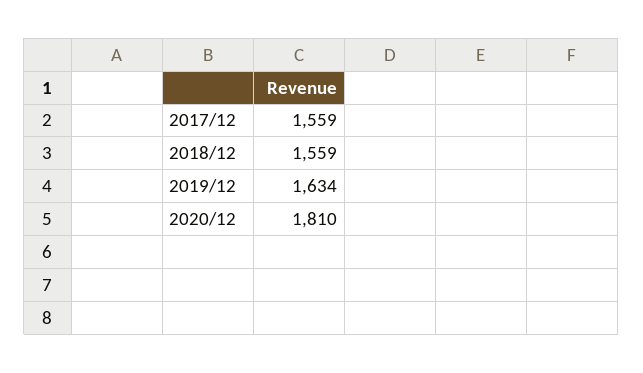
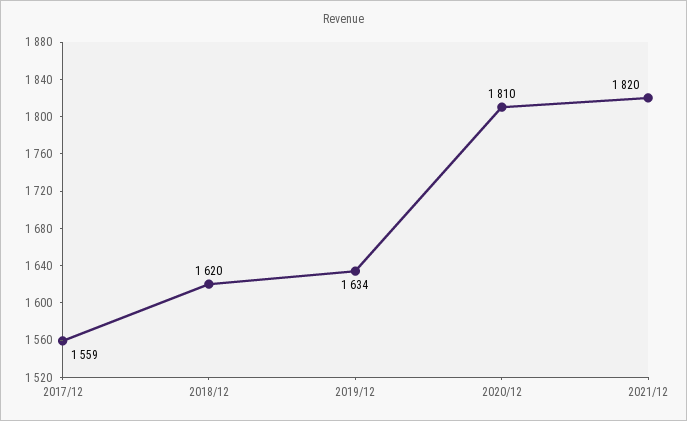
2018/12: 1559 -> 1620
2021/12: none -> 1820

